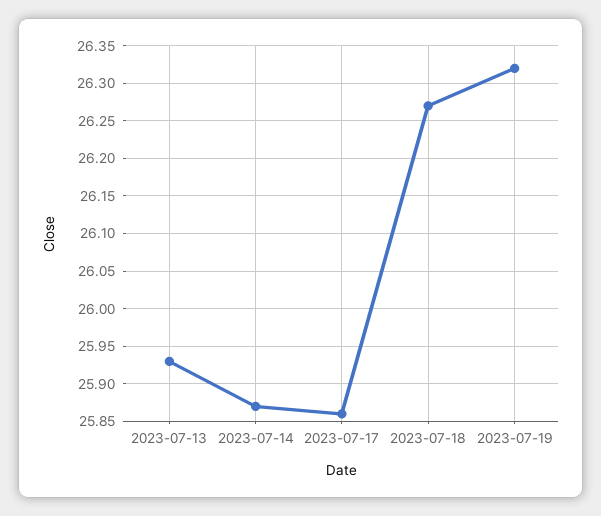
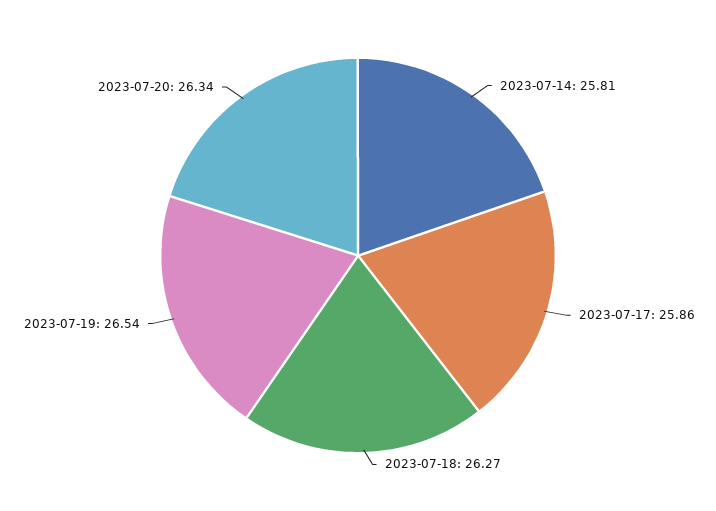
2023-07-13: 25.93 -> none
2023-07-14: 25.87 -> 25.81
2023-07-19: 26.32 -> 26.54
2023-07-20: none -> 26.34

